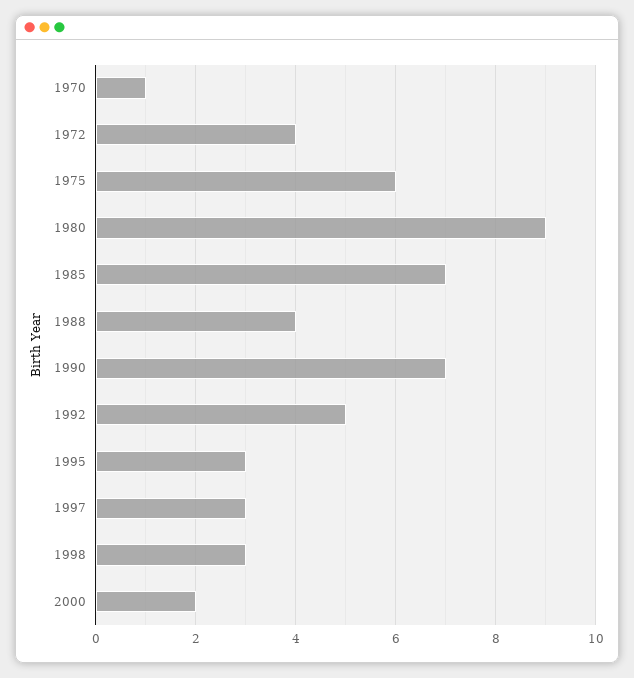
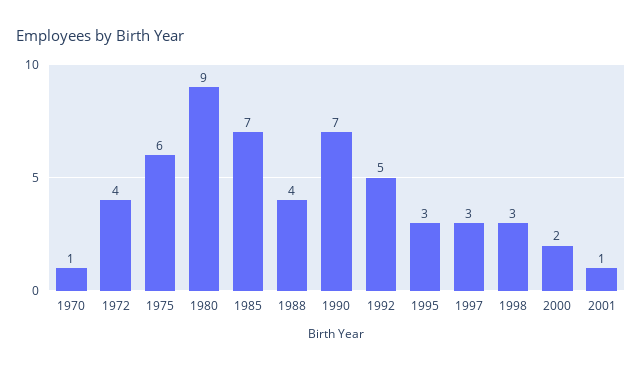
2001: none -> 1

